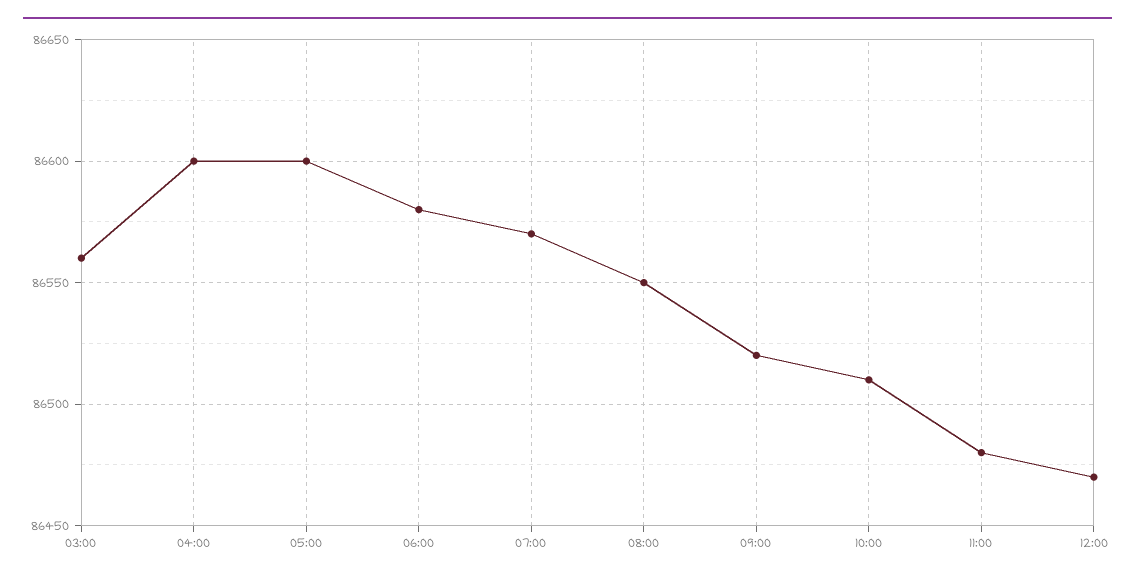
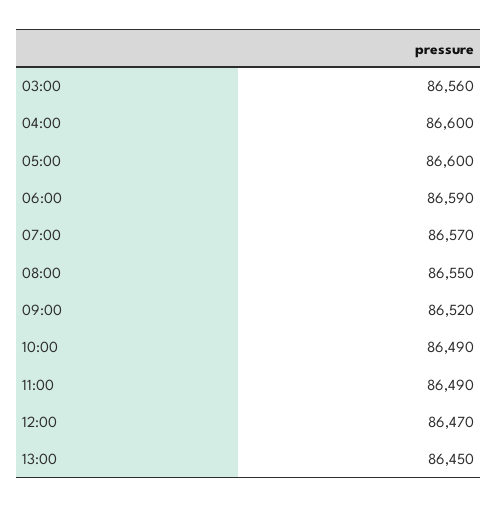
06:00: 86580 -> 86590
10:00: 86510 -> 86490
11:00: 86480 -> 86490
13:00: none -> 86450

